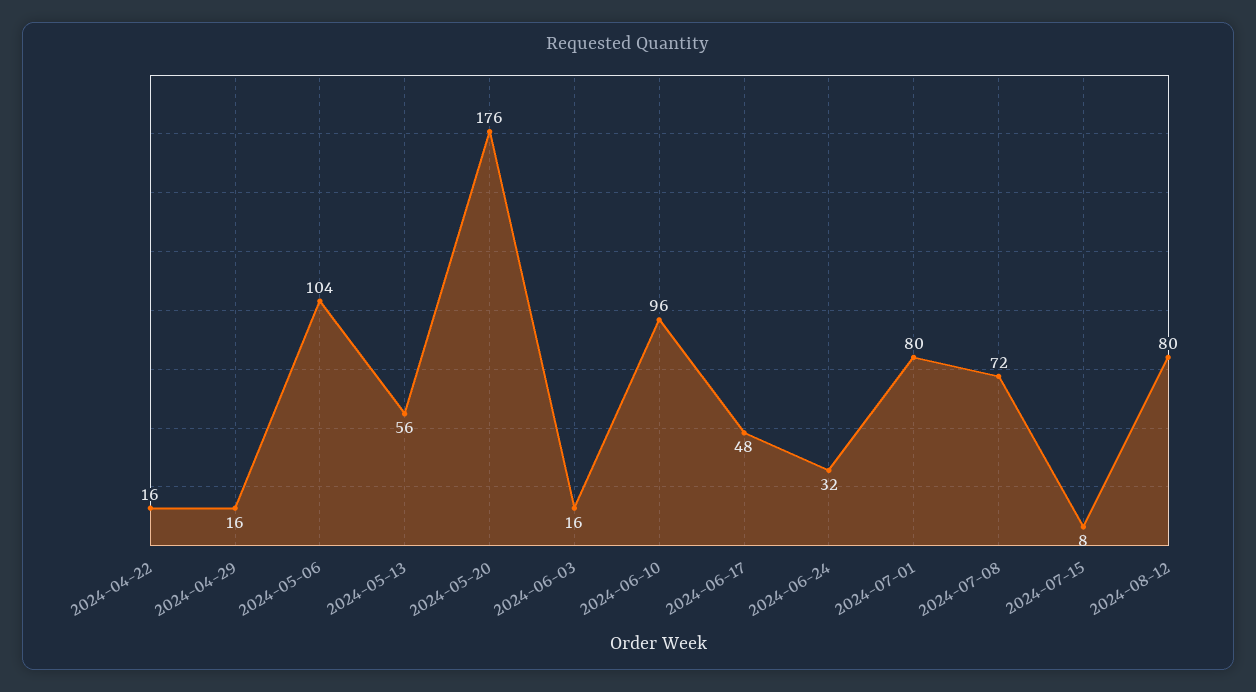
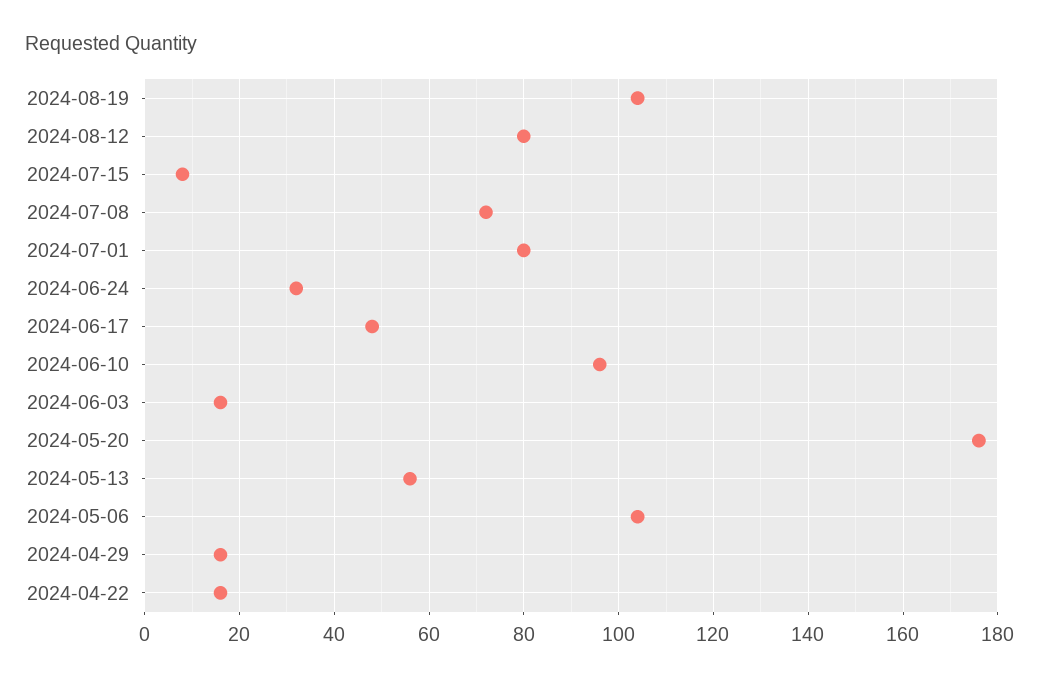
2024-08-19: none -> 105

